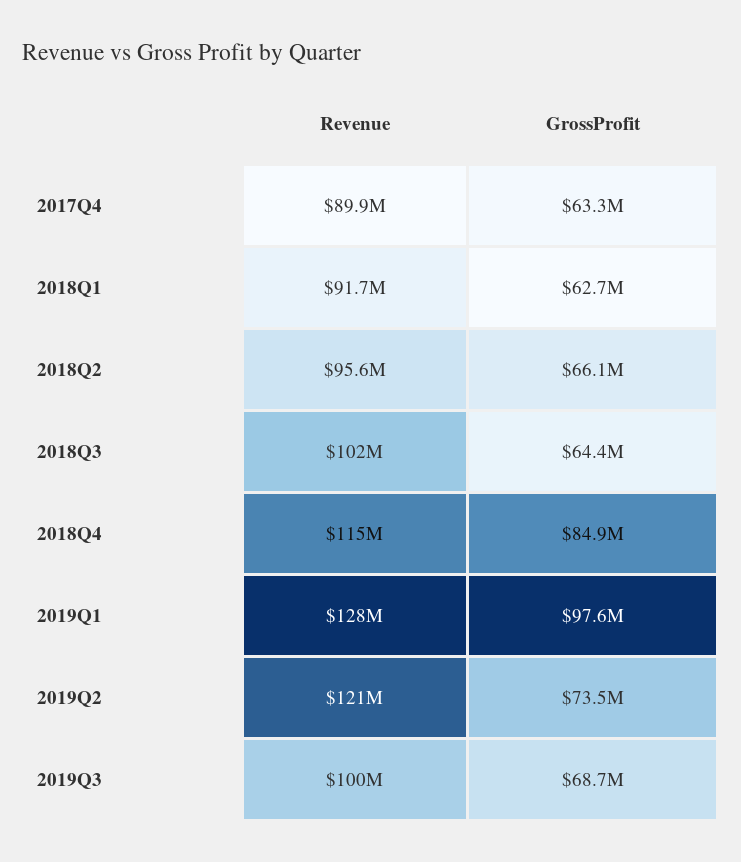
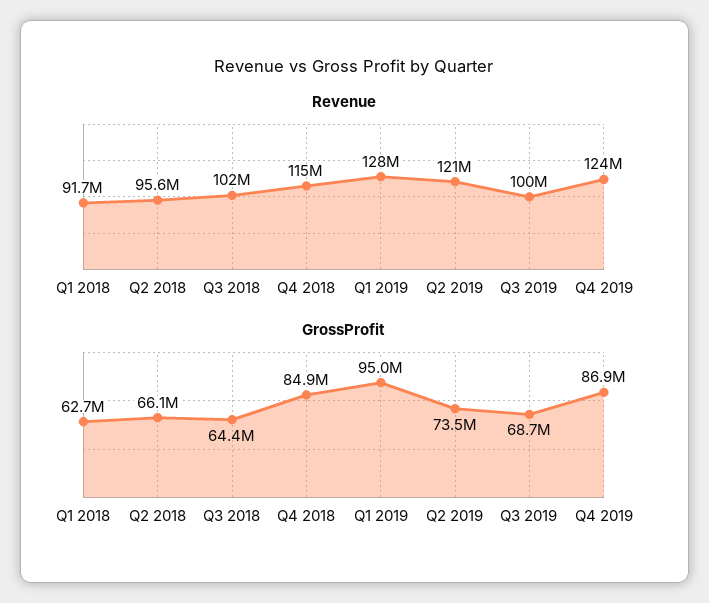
Revenue, 2017Q4: 89900000 -> none
GrossProfit, 2017Q4: 63300000 -> none
GrossProfit, 2019Q1: 97600000 -> 95000000
Revenue, Q4 2019: none -> 124000000
GrossProfit, Q4 2019: none -> 86900000

